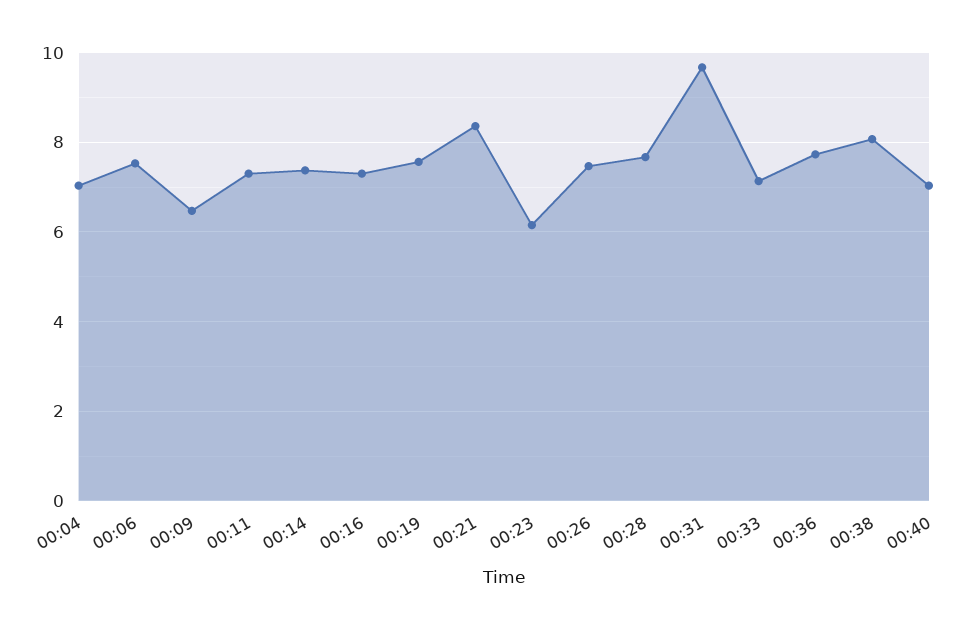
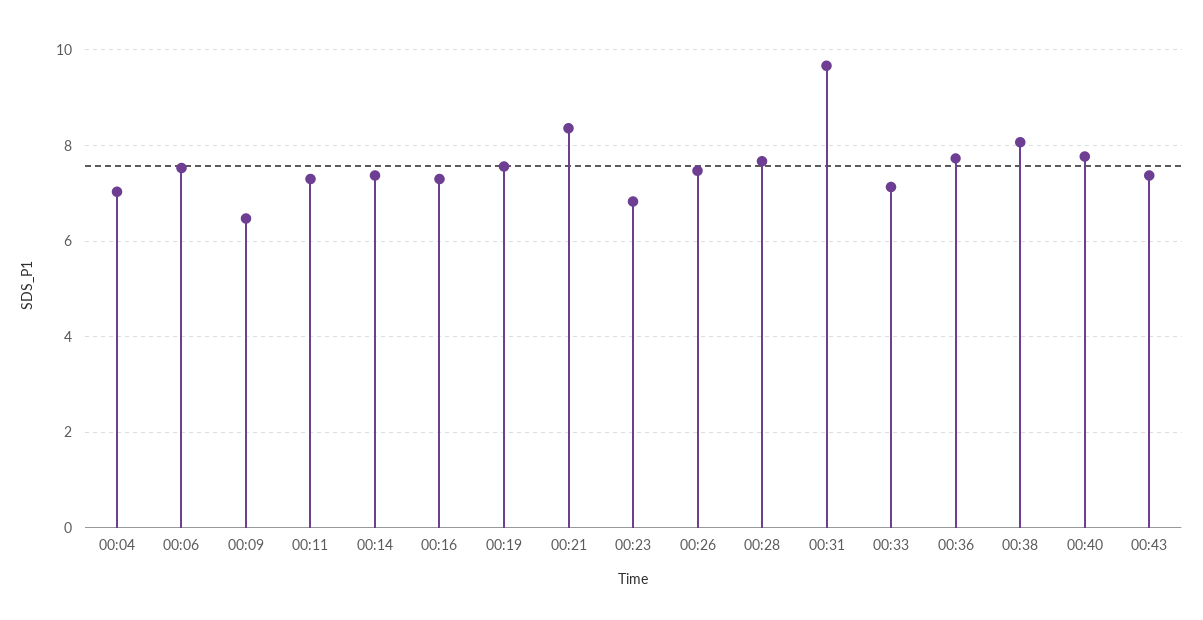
00:23: 6.2 -> 6.8
00:40: 7 -> 7.8
00:43: none -> 7.4

